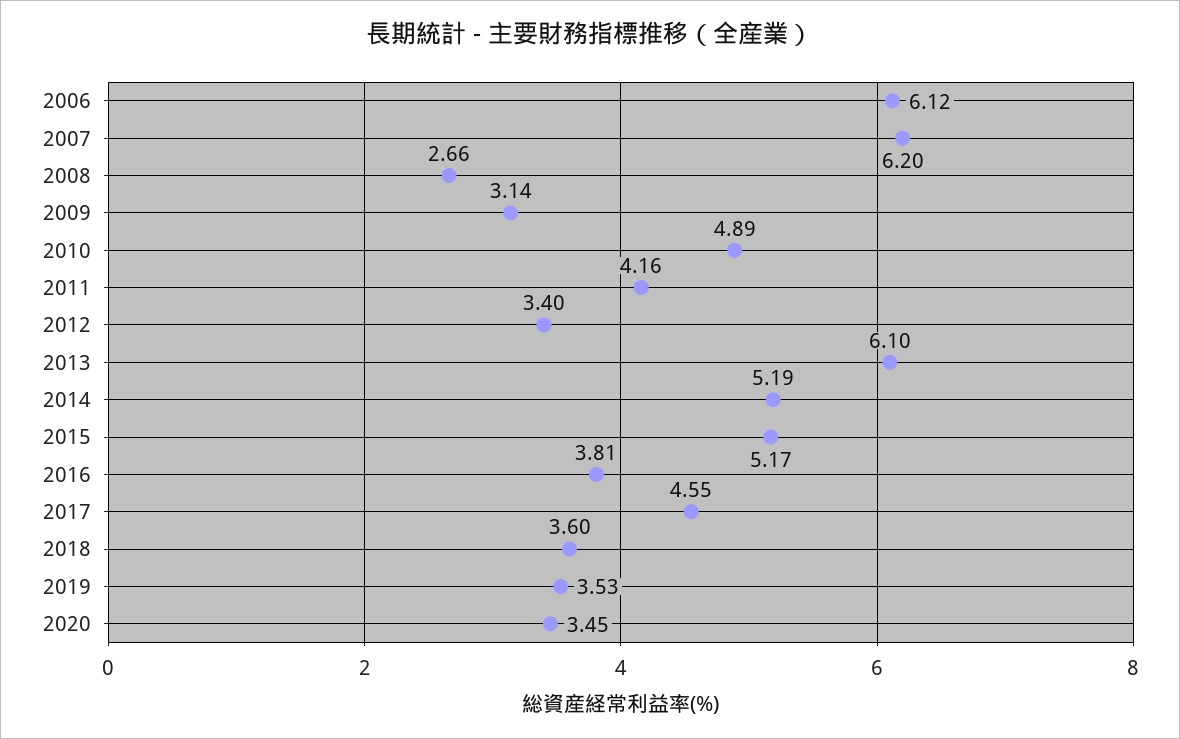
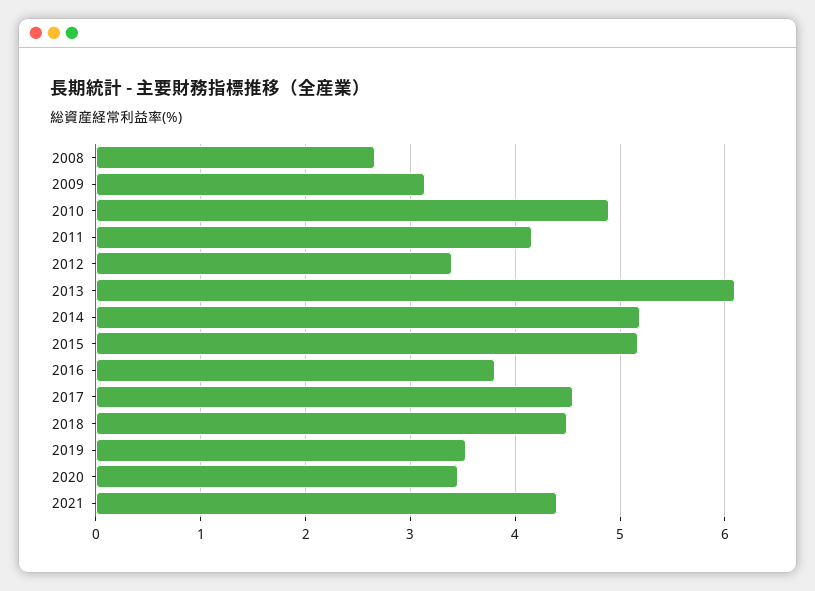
2006: 6.12 -> none
2007: 6.2 -> none
2018: 3.6 -> 4.5
2021: none -> 4.4

